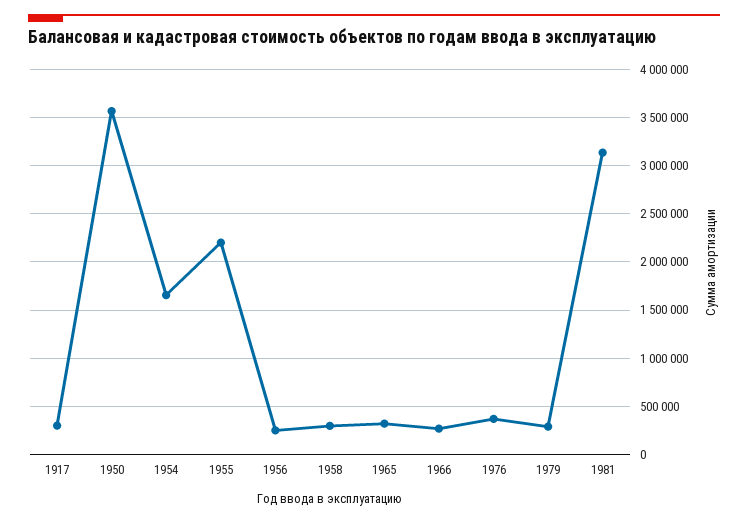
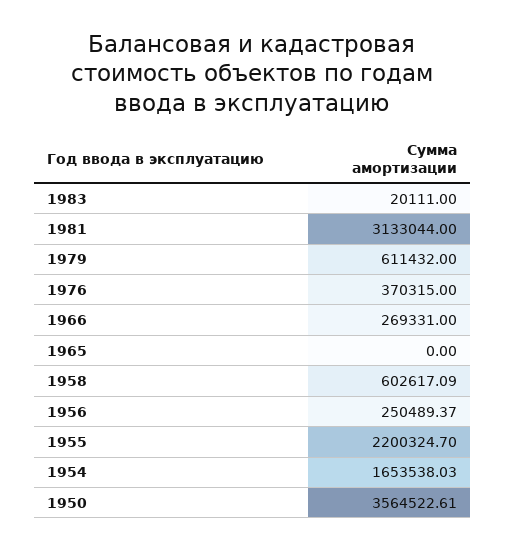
1917: 300000 -> none
1958: 300000 -> 602617.09
1965: 300000 -> 0
1979: 300000 -> 611432
1983: none -> 20111

